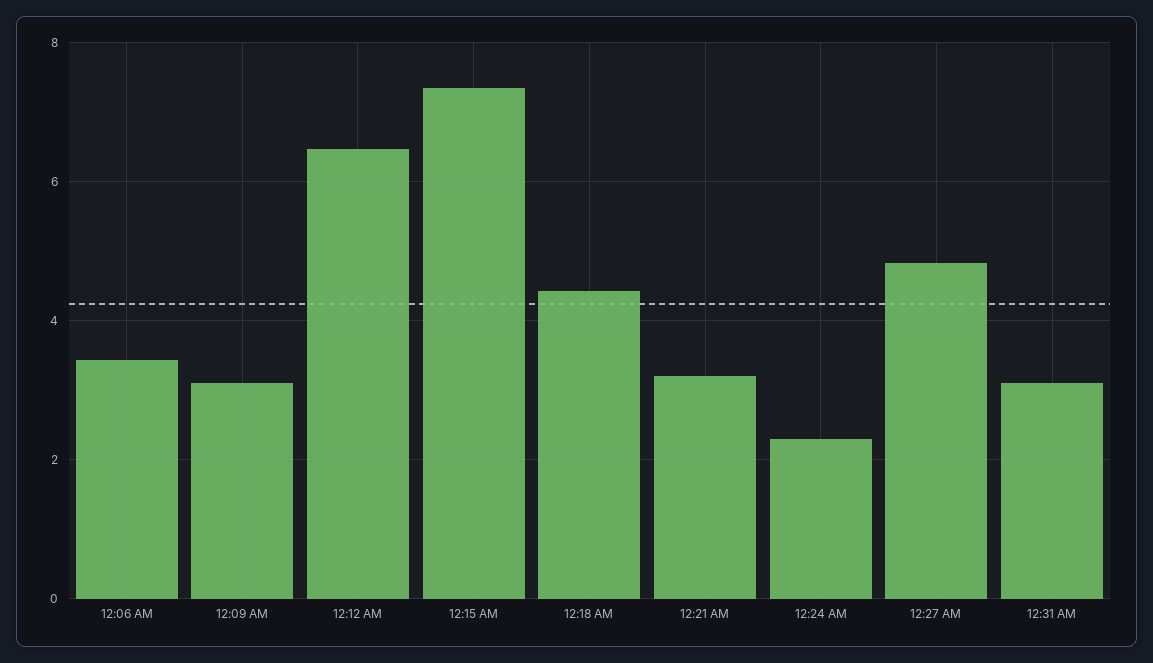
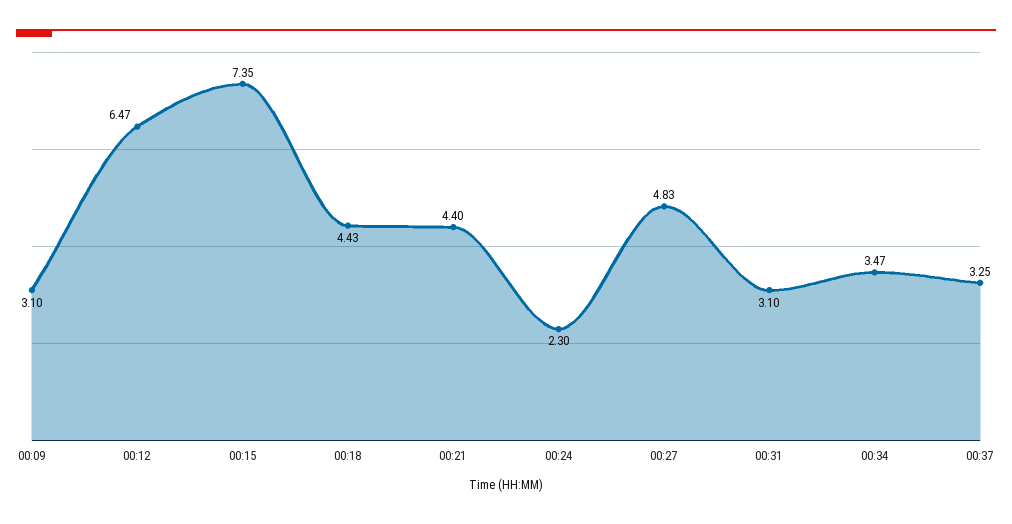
12:06 AM: 3.4 -> none
12:21 AM: 3.2 -> 4.4
00:34: none -> 3.47
00:37: none -> 3.25

